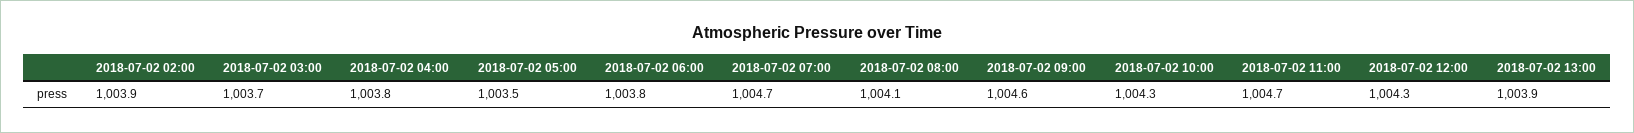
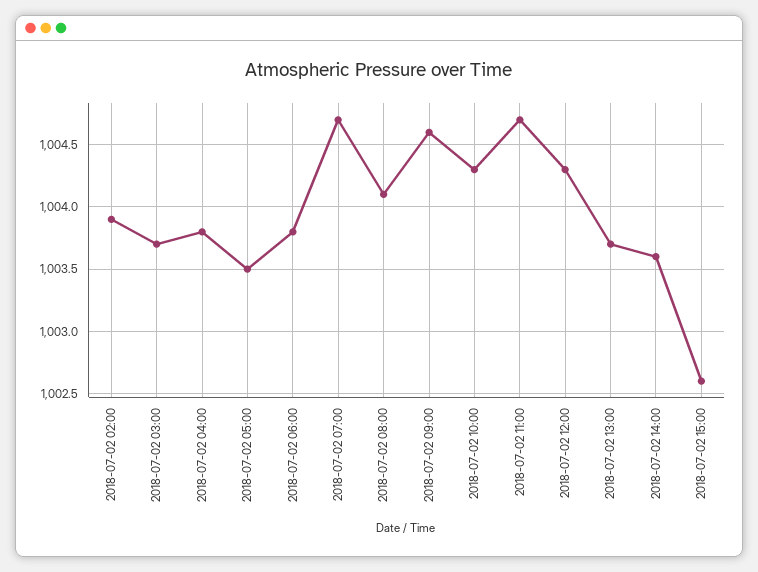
2018-07-02 13:00: 1003.9 -> 1003.7
2018-07-02 14:00: none -> 1003.6
2018-07-02 15:00: none -> 1002.6

